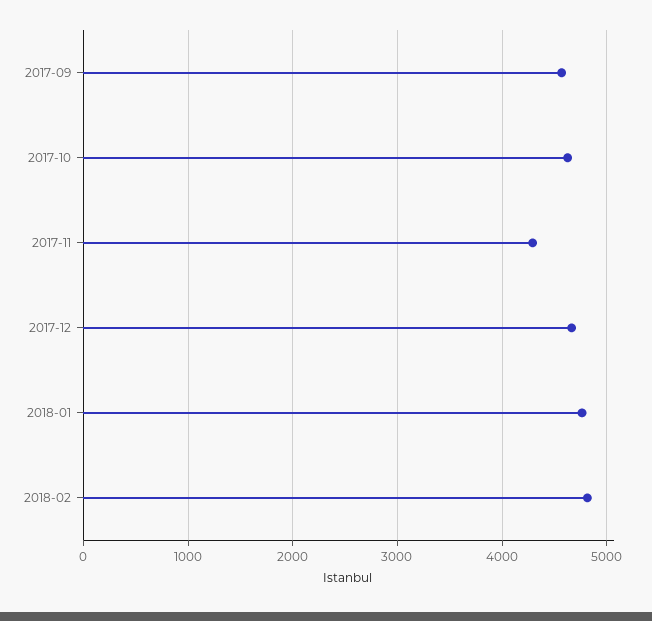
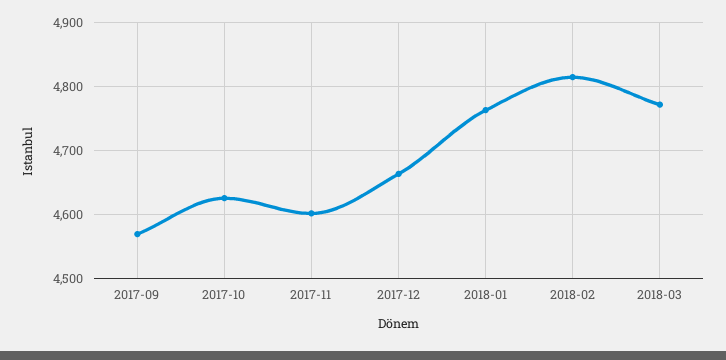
2017-11: 4300 -> 4600
2018-03: none -> 4770

